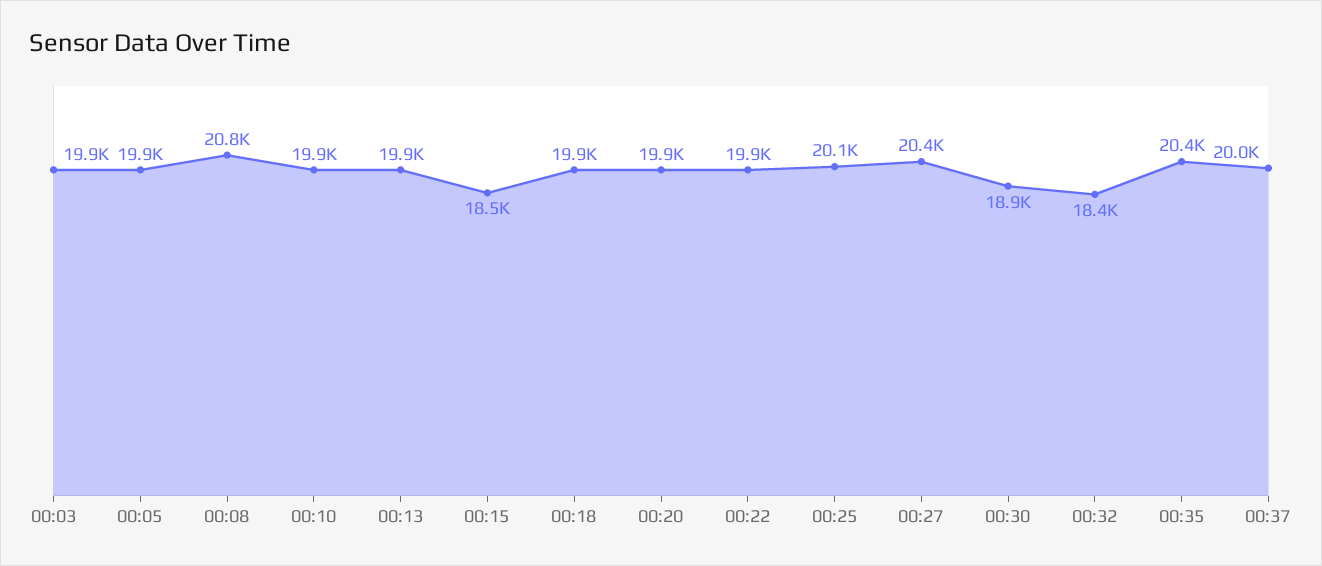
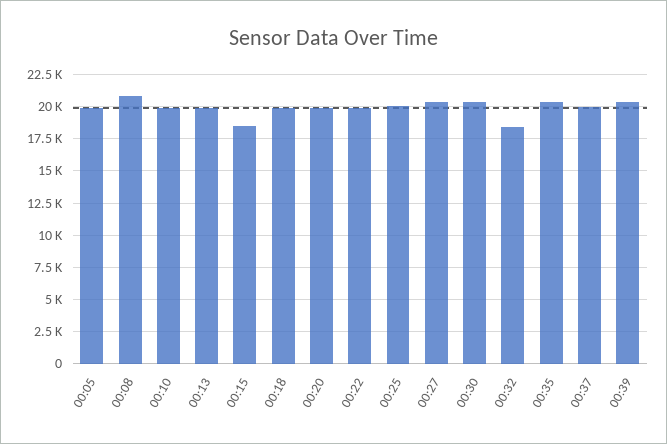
00:03: 19900 -> none
00:30: 18900 -> 20500
00:39: none -> 20500

